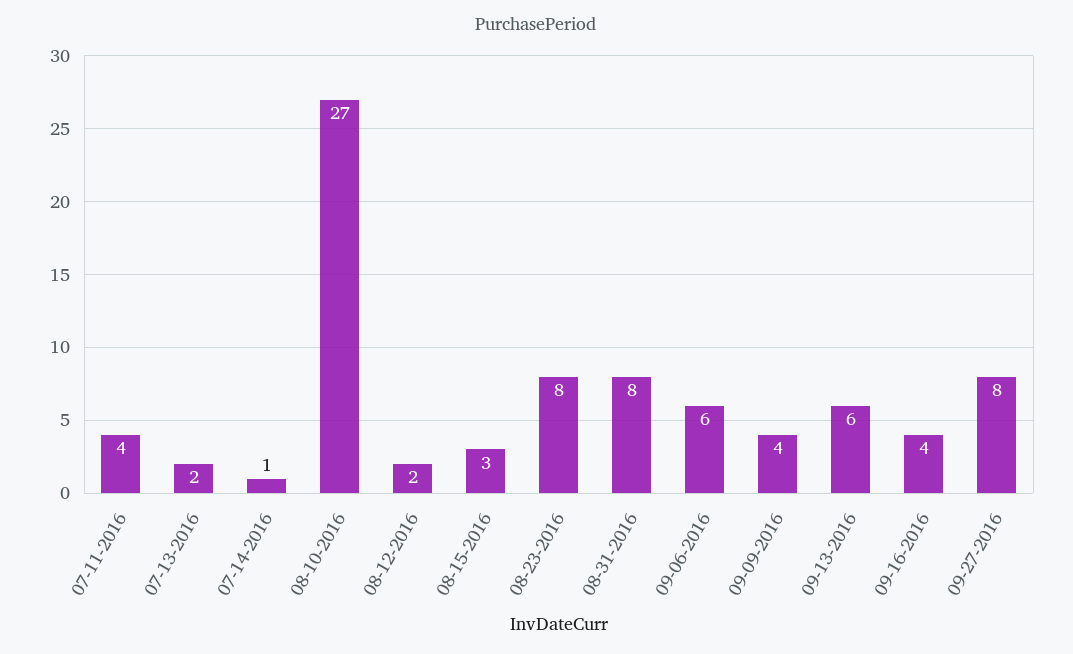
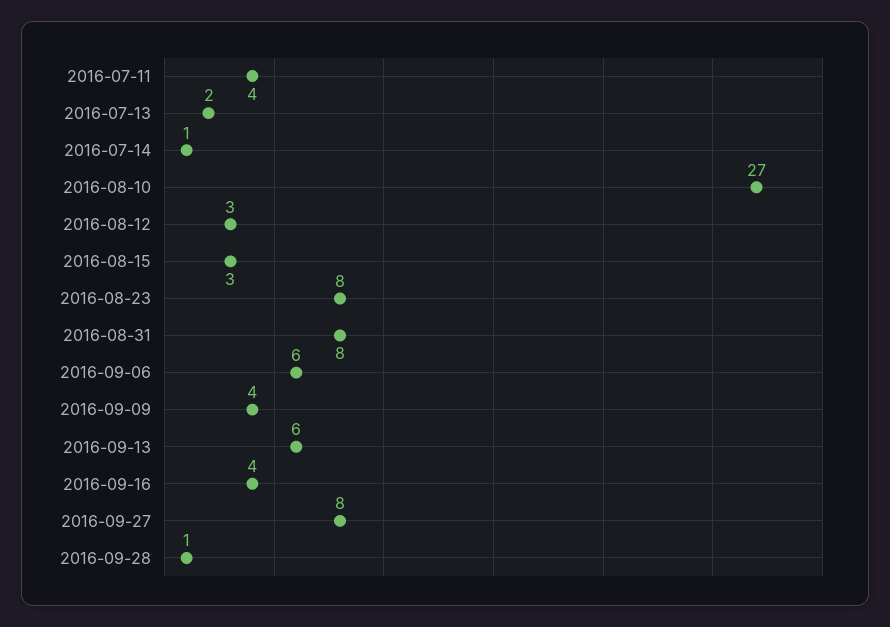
08-12-2016: 2 -> 3
2016-09-28: none -> 1

